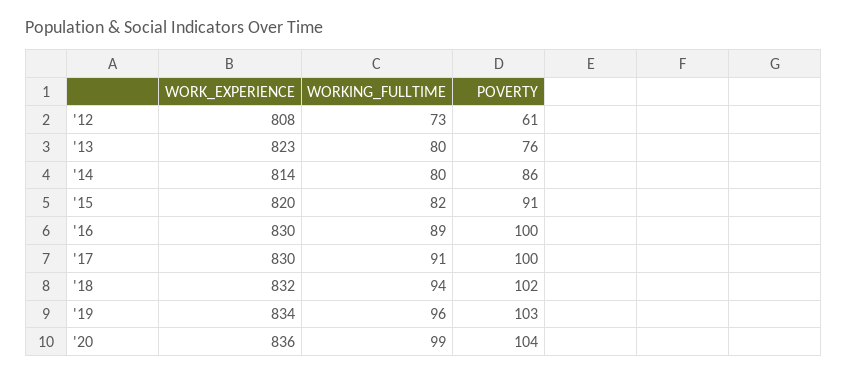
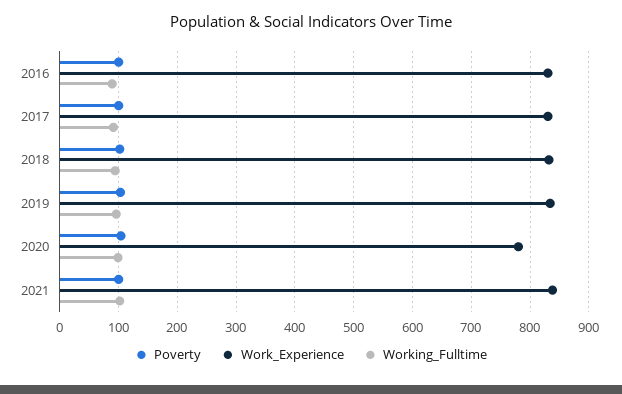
WORK_EXPERIENCE, '12: 808 -> none
WORKING_FULLTIME, '12: 73 -> none
POVERTY, '12: 61 -> none
WORK_EXPERIENCE, '13: 823 -> none
WORKING_FULLTIME, '13: 80 -> none
POVERTY, '13: 76 -> none
WORK_EXPERIENCE, '14: 814 -> none
WORKING_FULLTIME, '14: 80 -> none
POVERTY, '14: 86 -> none
WORK_EXPERIENCE, '15: 820 -> none
WORKING_FULLTIME, '15: 82 -> none
POVERTY, '15: 91 -> none
WORK_EXPERIENCE, '20: 836 -> 780
POVERTY, 2021: none -> 100
WORK_EXPERIENCE, 2021: none -> 840
WORKING_FULLTIME, 2021: none -> 100

